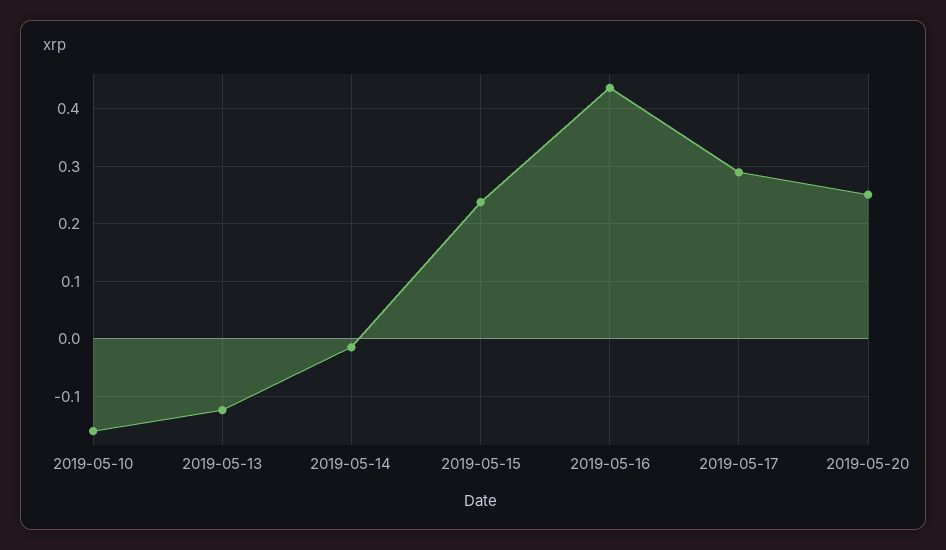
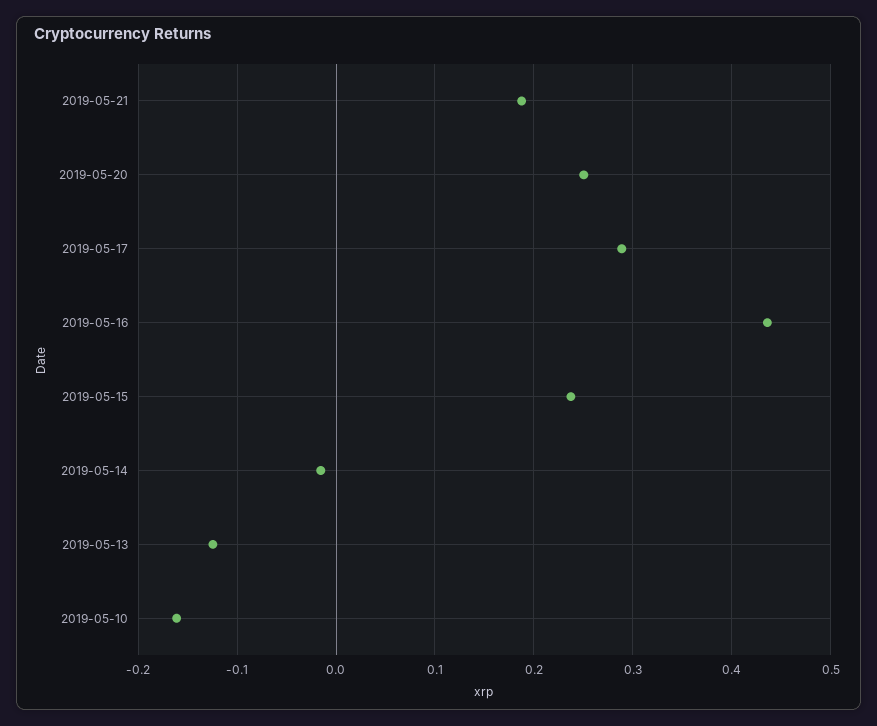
2019-05-21: none -> 0.19

